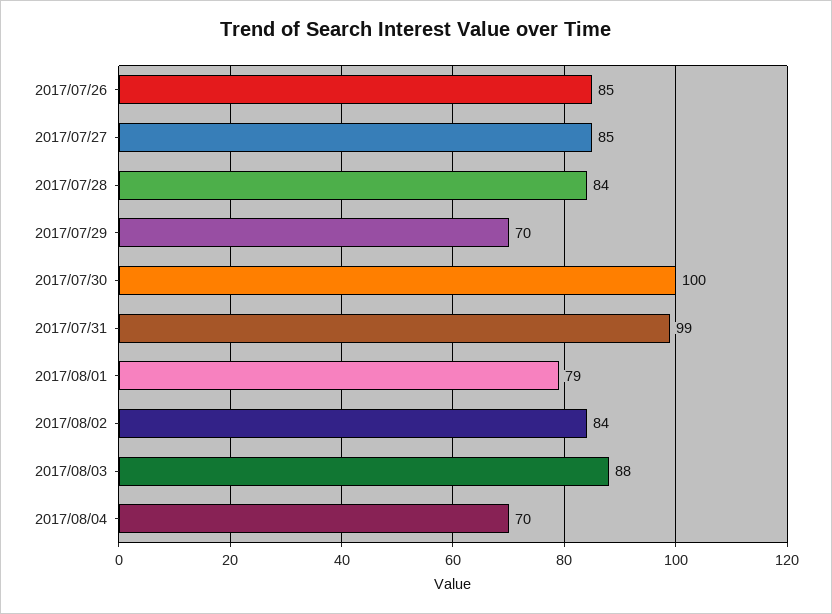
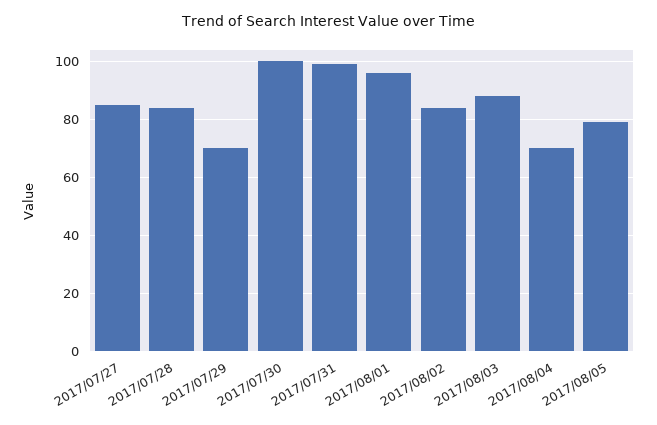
2017/07/26: 85 -> none
2017/08/01: 79 -> 95
2017/08/05: none -> 80

